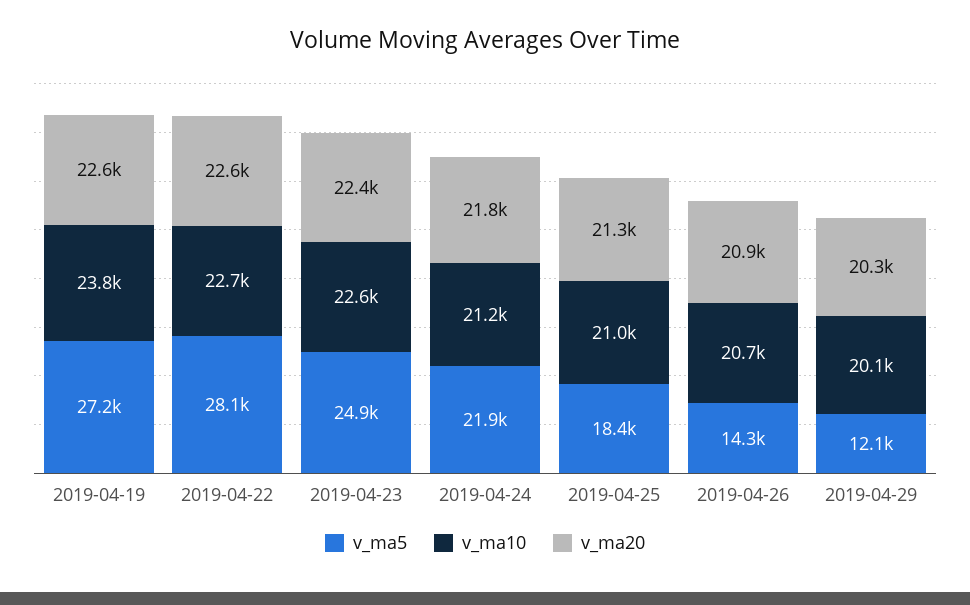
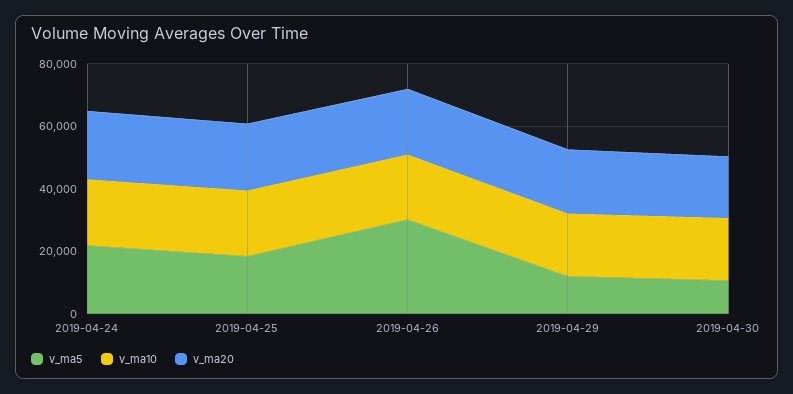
v_ma5, 2019-04-19: 27200 -> none
v_ma10, 2019-04-19: 23800 -> none
v_ma20, 2019-04-19: 22600 -> none
v_ma5, 2019-04-22: 28100 -> none
v_ma10, 2019-04-22: 22700 -> none
v_ma20, 2019-04-22: 22600 -> none
v_ma5, 2019-04-23: 24900 -> none
v_ma10, 2019-04-23: 22600 -> none
v_ma20, 2019-04-23: 22400 -> none
v_ma5, 2019-04-26: 14300 -> 30000
v_ma5, 2019-04-30: none -> 10000
v_ma10, 2019-04-30: none -> 20000
v_ma20, 2019-04-30: none -> 20000

